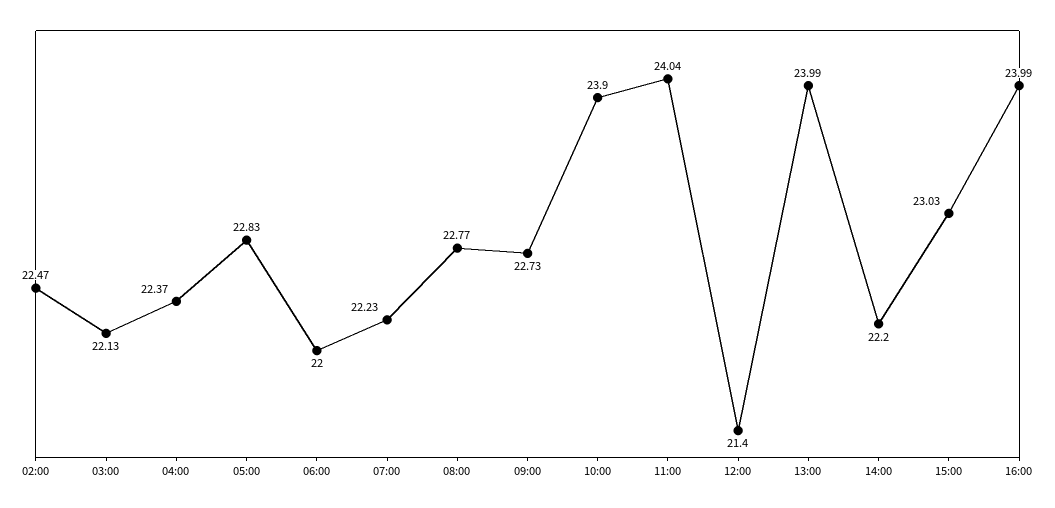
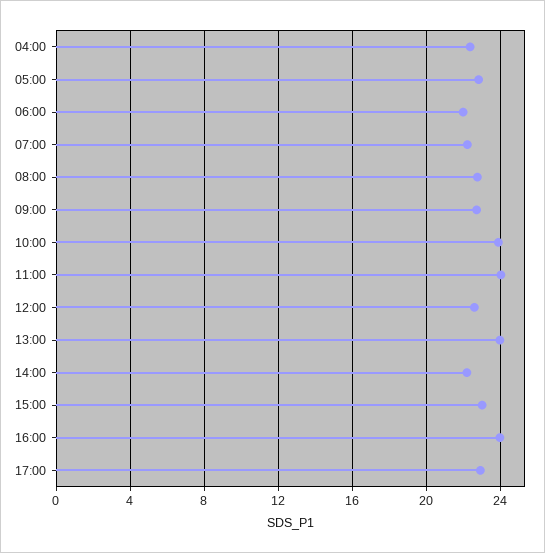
02:00: 22.47 -> none
03:00: 22.13 -> none
12:00: 21.4 -> 22.5
17:00: none -> 23

